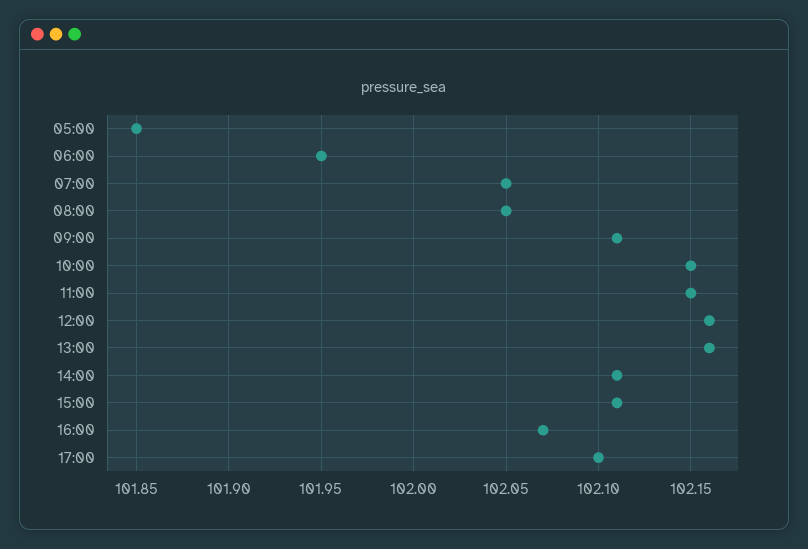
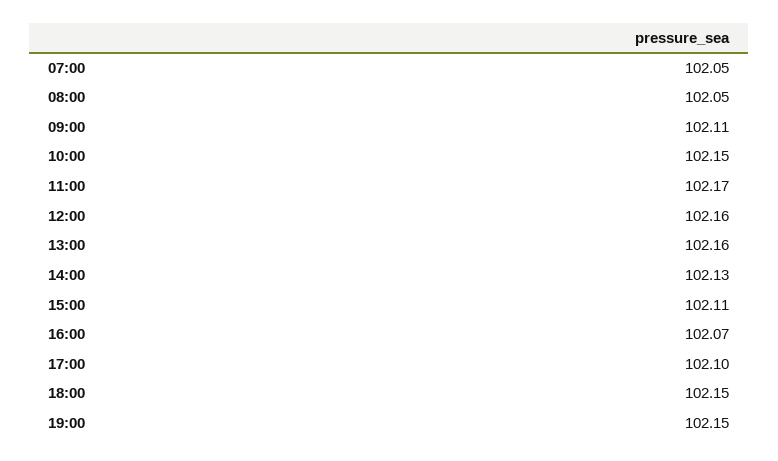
05:00: 101.85 -> none
06:00: 101.95 -> none
11:00: 102.15 -> 102.17
14:00: 102.11 -> 102.13
18:00: none -> 102.15
19:00: none -> 102.15

